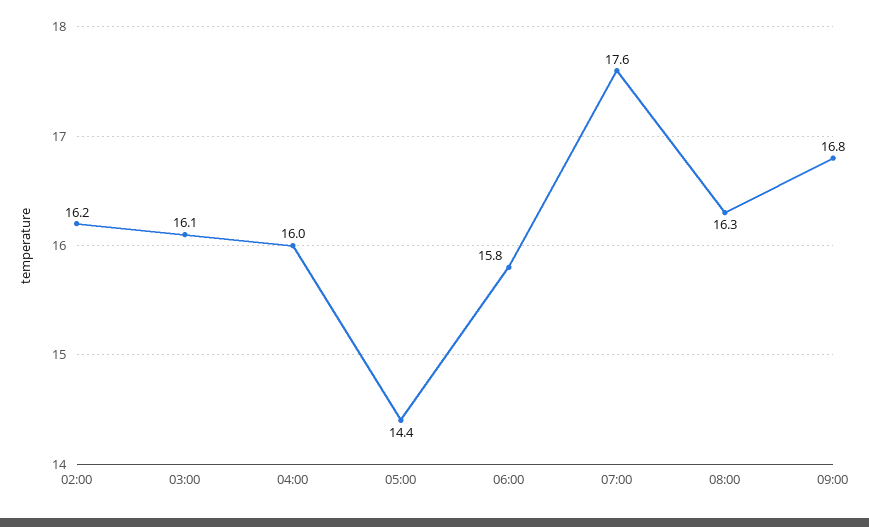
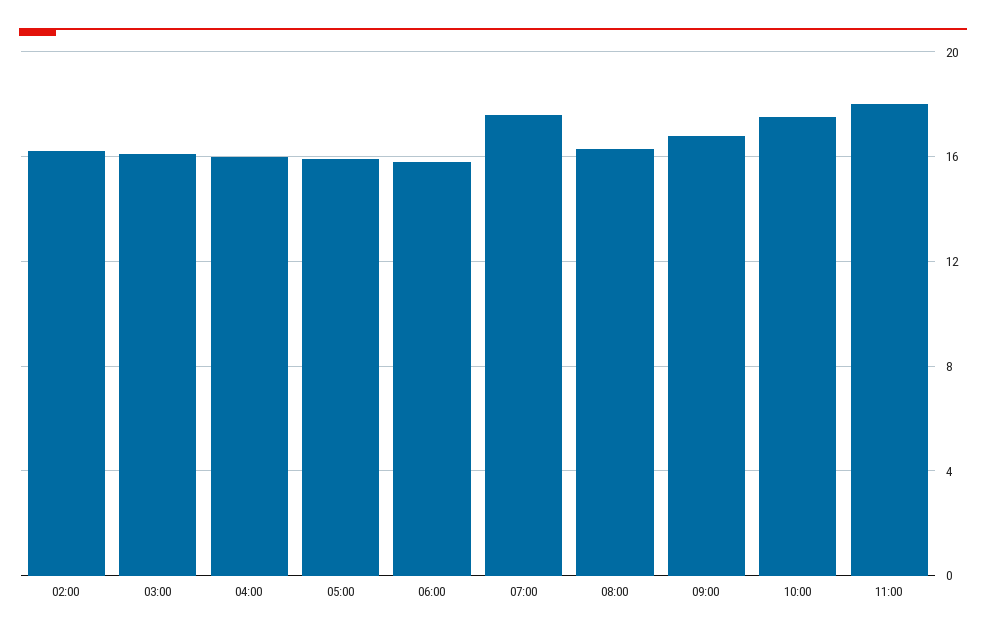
05:00: 14.4 -> 16
10:00: none -> 17.5
11:00: none -> 18

